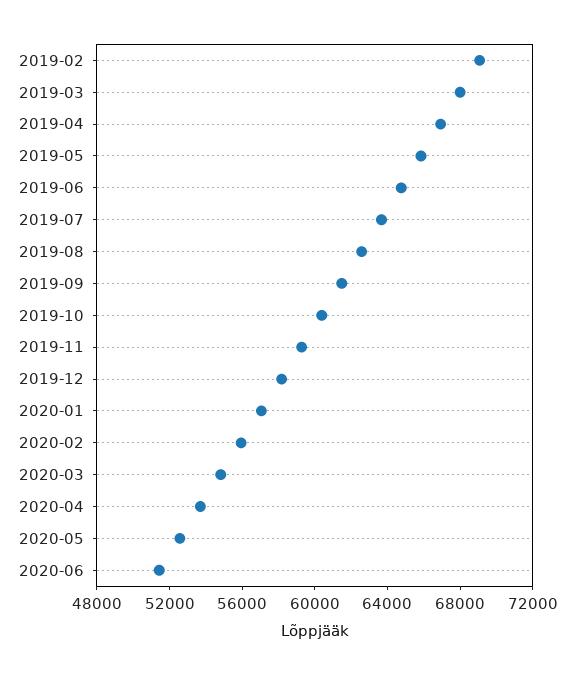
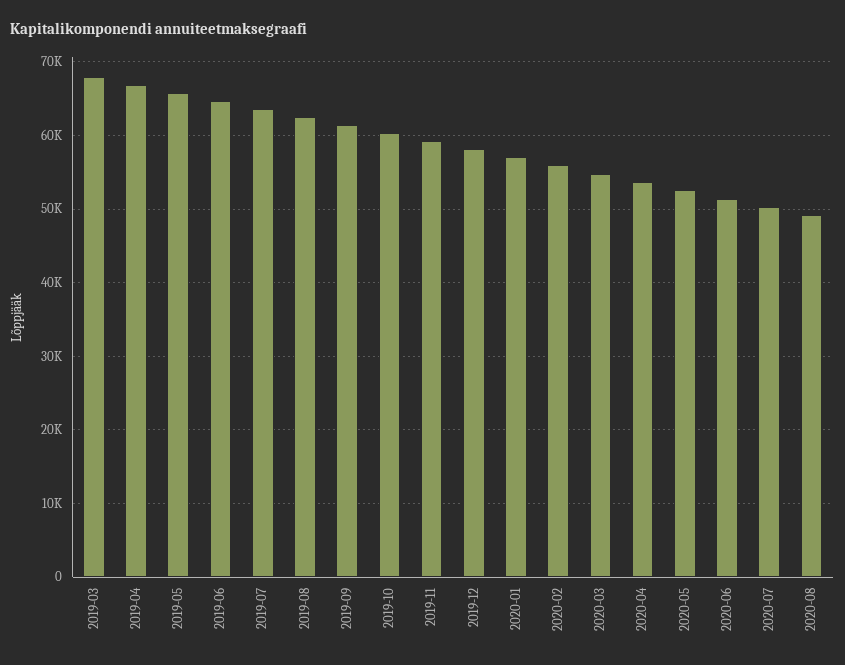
2019-02: 69000 -> none
2020-07: none -> 50000
2020-08: none -> 49000

